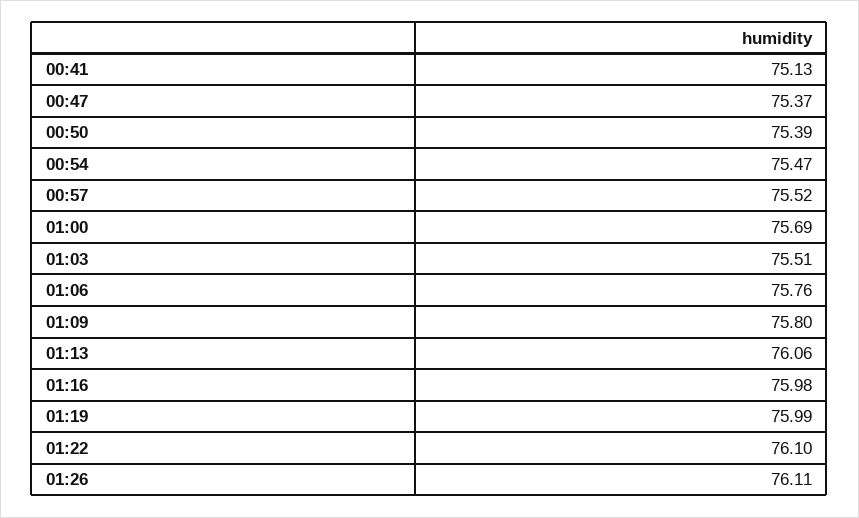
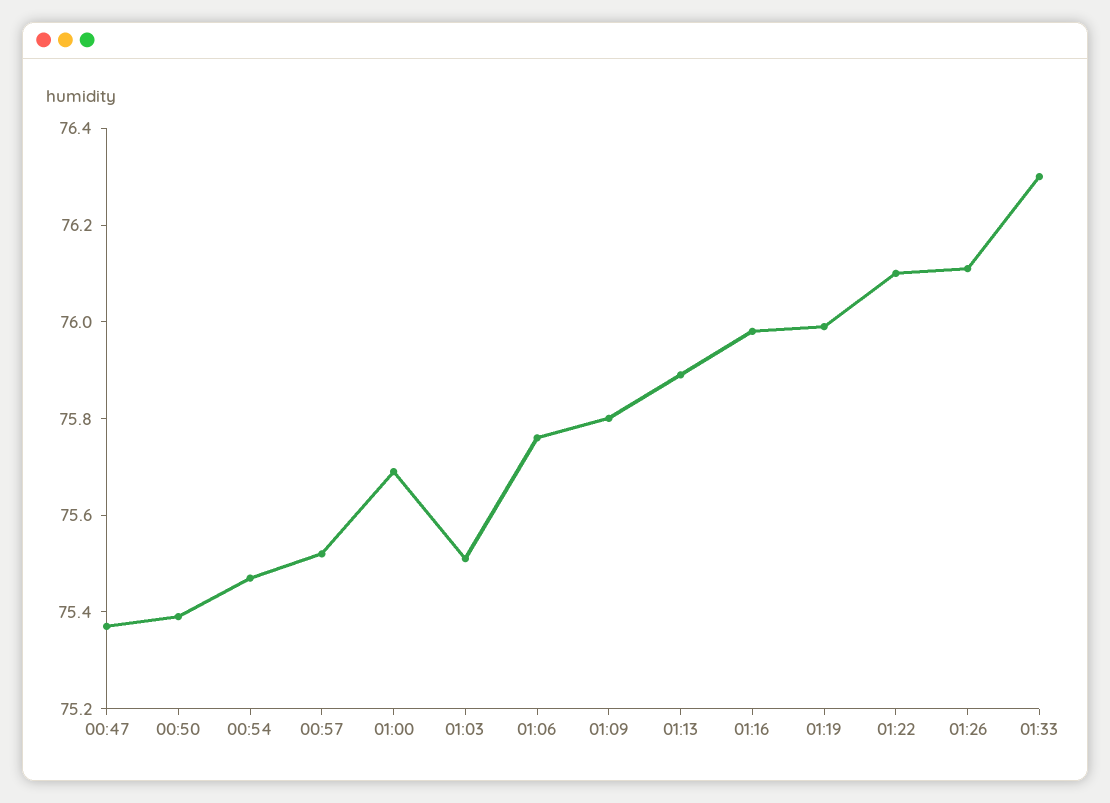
00:41: 75.13 -> none
01:13: 76.06 -> 75.9
01:33: none -> 76.3

